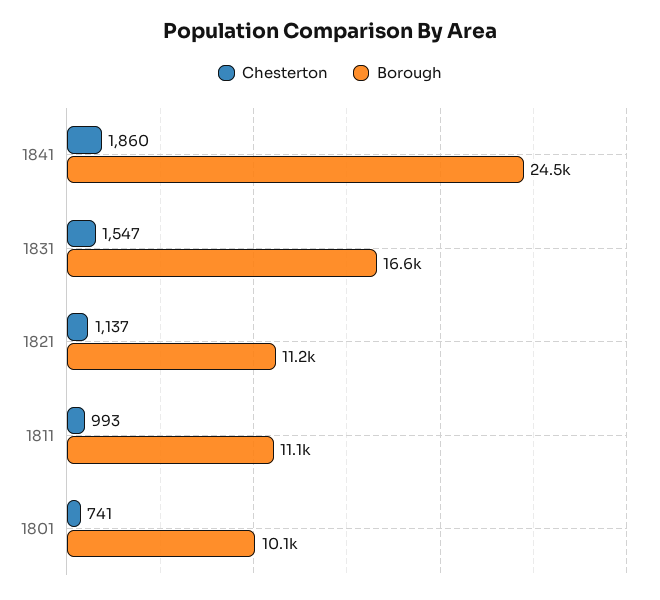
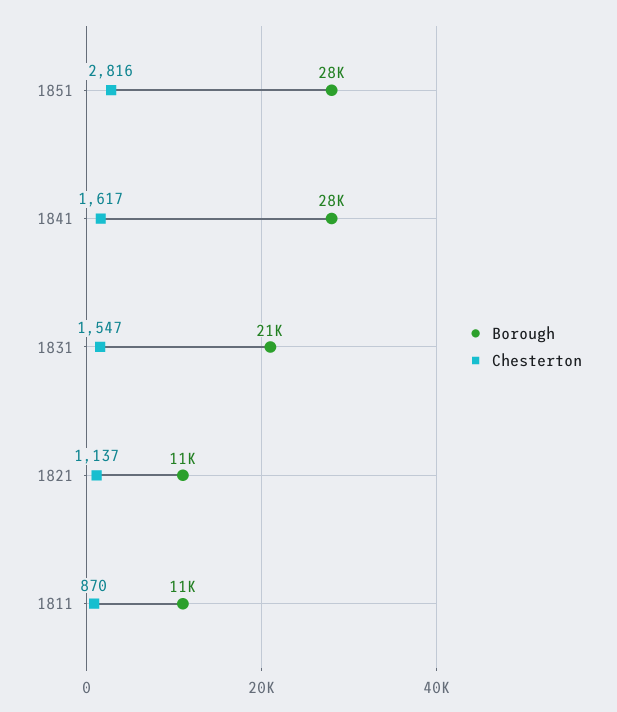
Chesterton, 1841: 1860 -> 1617
Borough, 1841: 24500 -> 28000
Borough, 1831: 16600 -> 21000
Chesterton, 1811: 993 -> 870
Chesterton, 1801: 741 -> none
Borough, 1801: 10100 -> none
Borough, 1851: none -> 28000
Chesterton, 1851: none -> 2816

